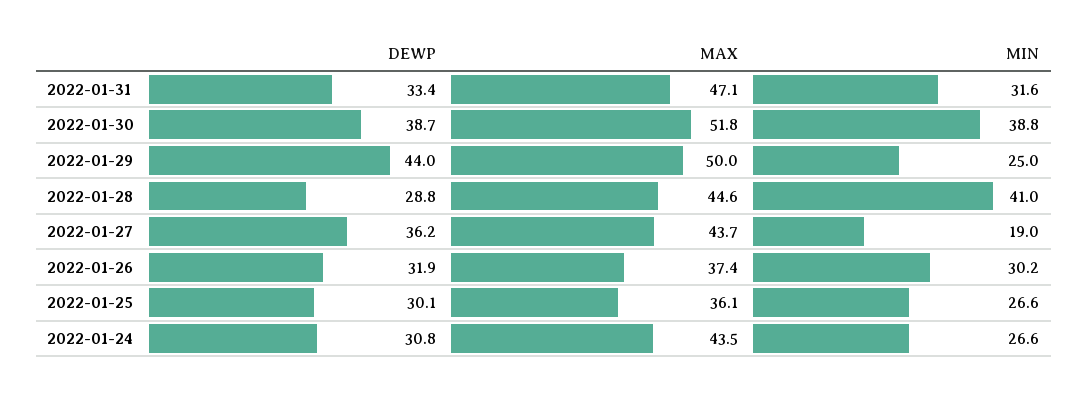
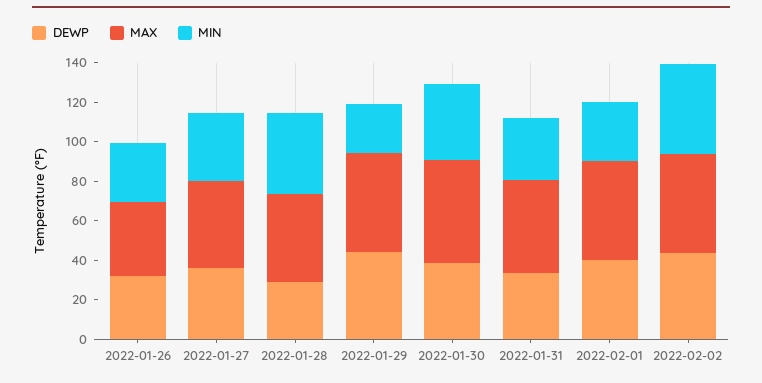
MIN, 2022-01-27: 19 -> 35
DEWP, 2022-01-25: 30.1 -> none
MAX, 2022-01-25: 36.1 -> none
MIN, 2022-01-25: 26.6 -> none
DEWP, 2022-01-24: 30.8 -> none
MAX, 2022-01-24: 43.5 -> none
MIN, 2022-01-24: 26.6 -> none
DEWP, 2022-02-01: none -> 40
MAX, 2022-02-01: none -> 50
MIN, 2022-02-01: none -> 30
DEWP, 2022-02-02: none -> 45
MAX, 2022-02-02: none -> 50
MIN, 2022-02-02: none -> 45

